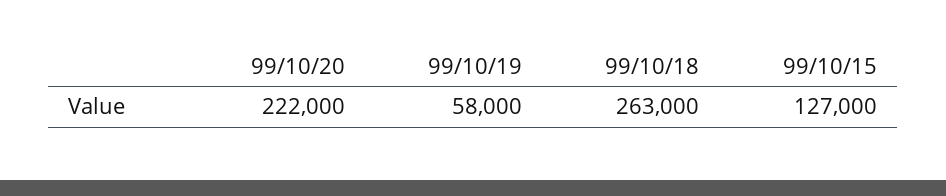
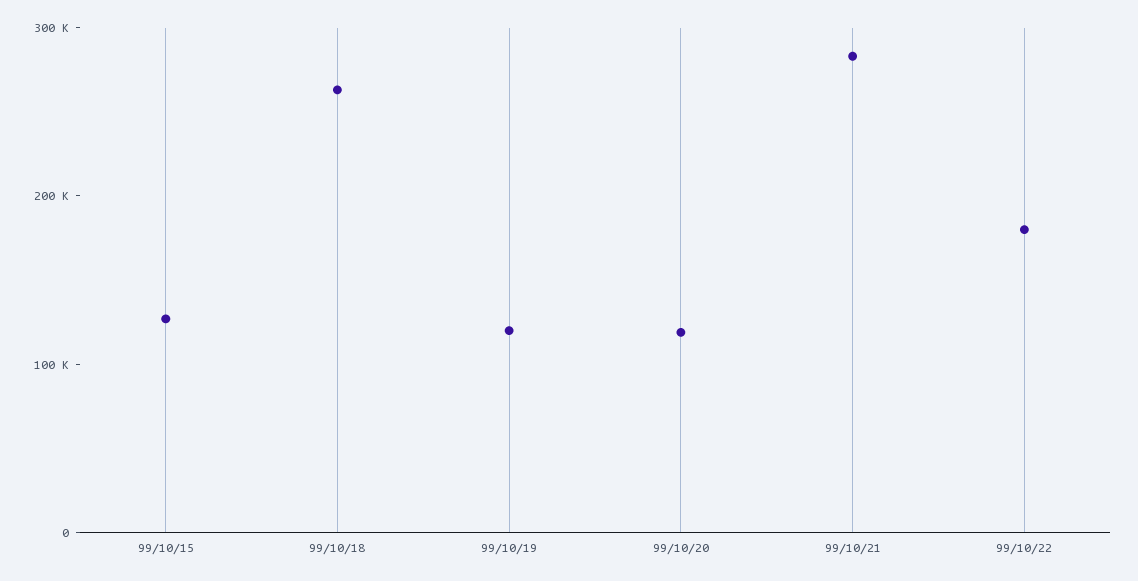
99/10/20: 222000 -> 120000
99/10/19: 58000 -> 120000
99/10/21: none -> 280000
99/10/22: none -> 180000

